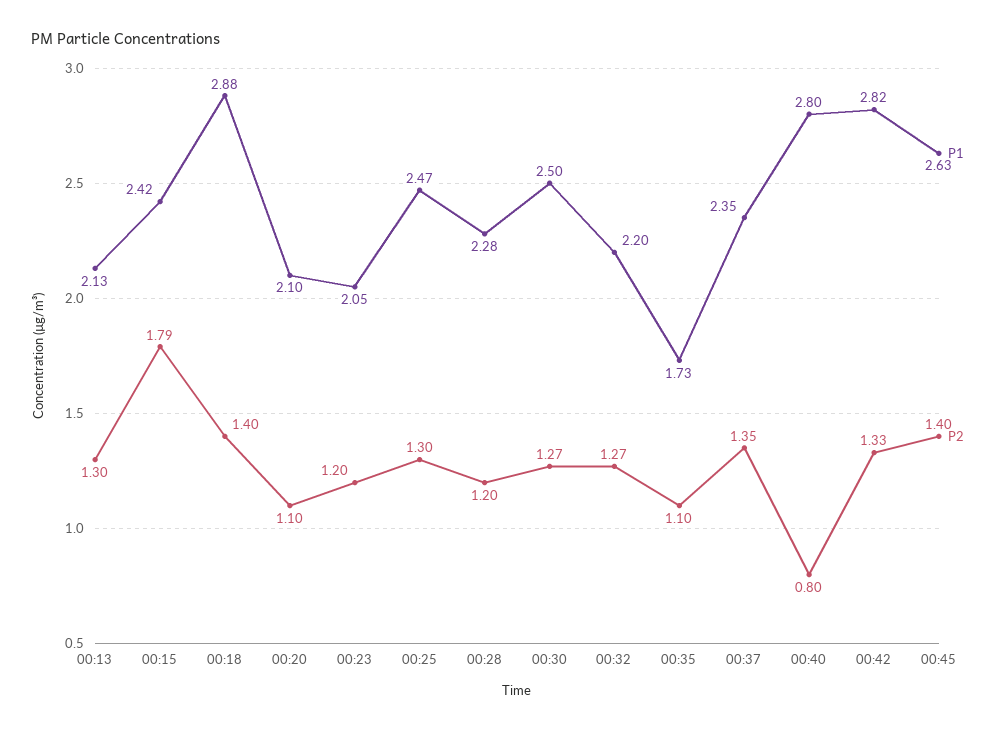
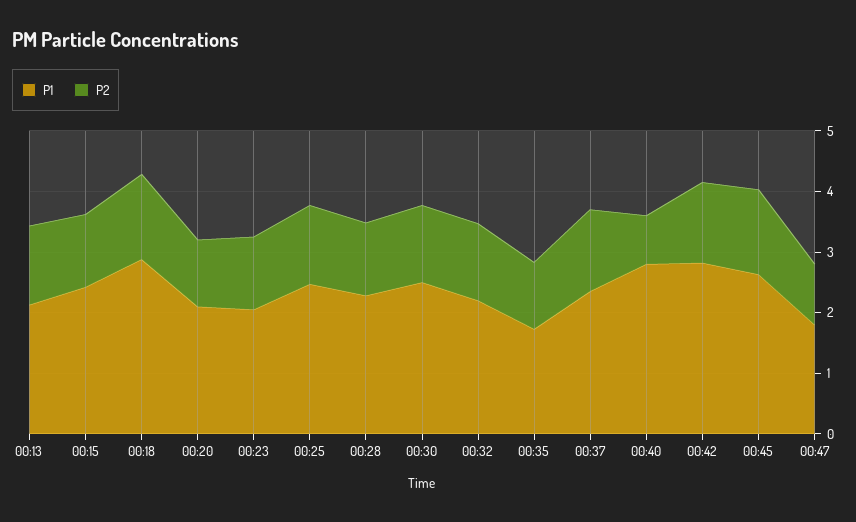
P2, 00:15: 1.79 -> 1.2
P1, 00:47: none -> 1.8
P2, 00:47: none -> 1

